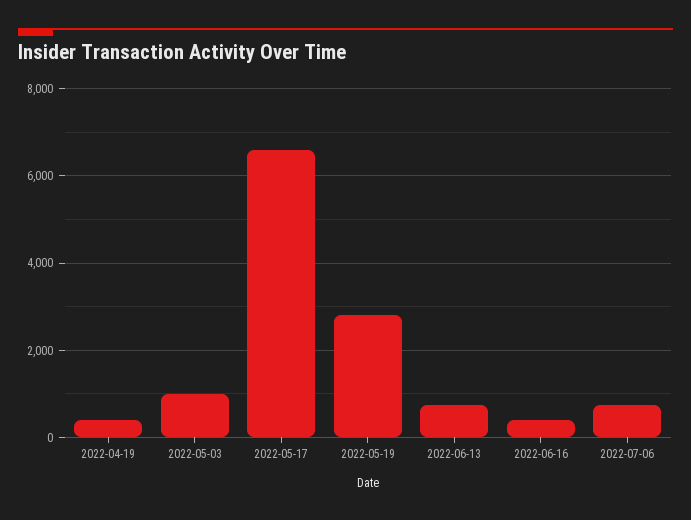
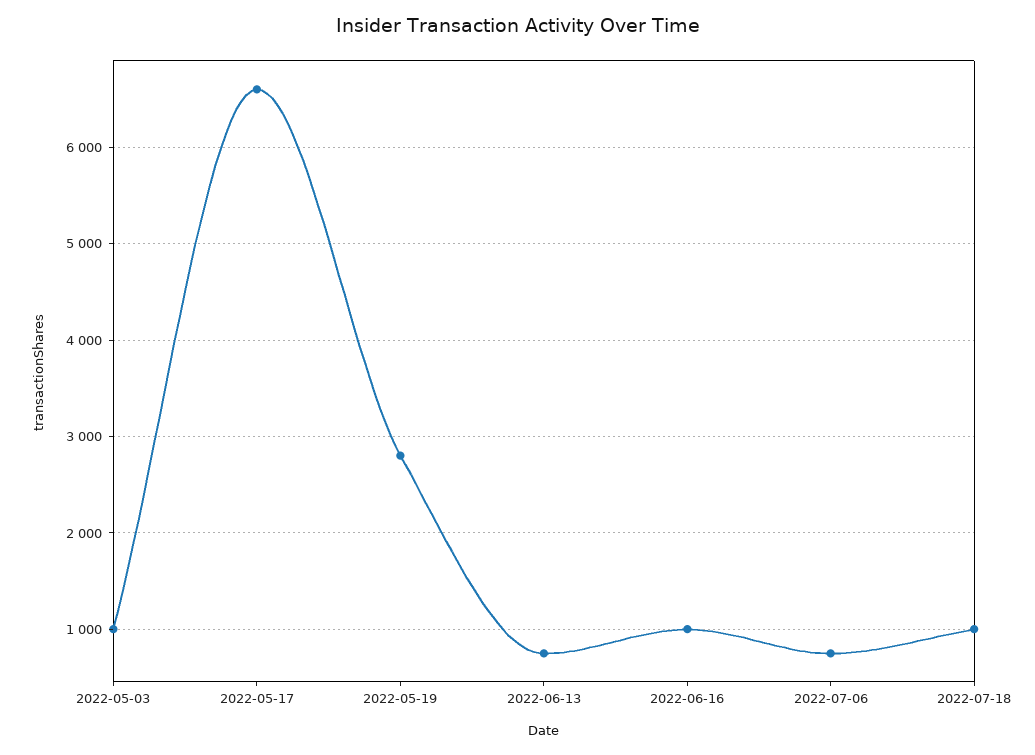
2022-04-19: 400 -> none
2022-06-16: 400 -> 1000
2022-07-18: none -> 1000

